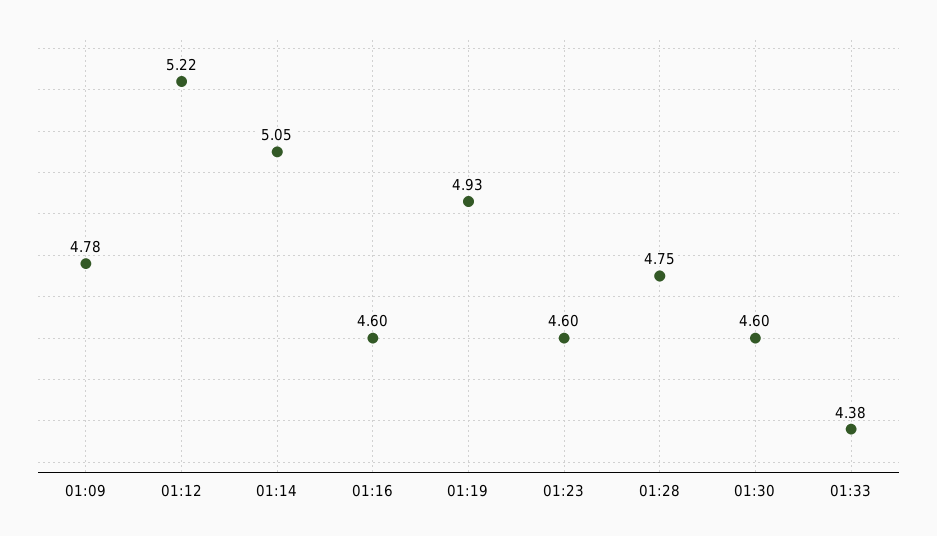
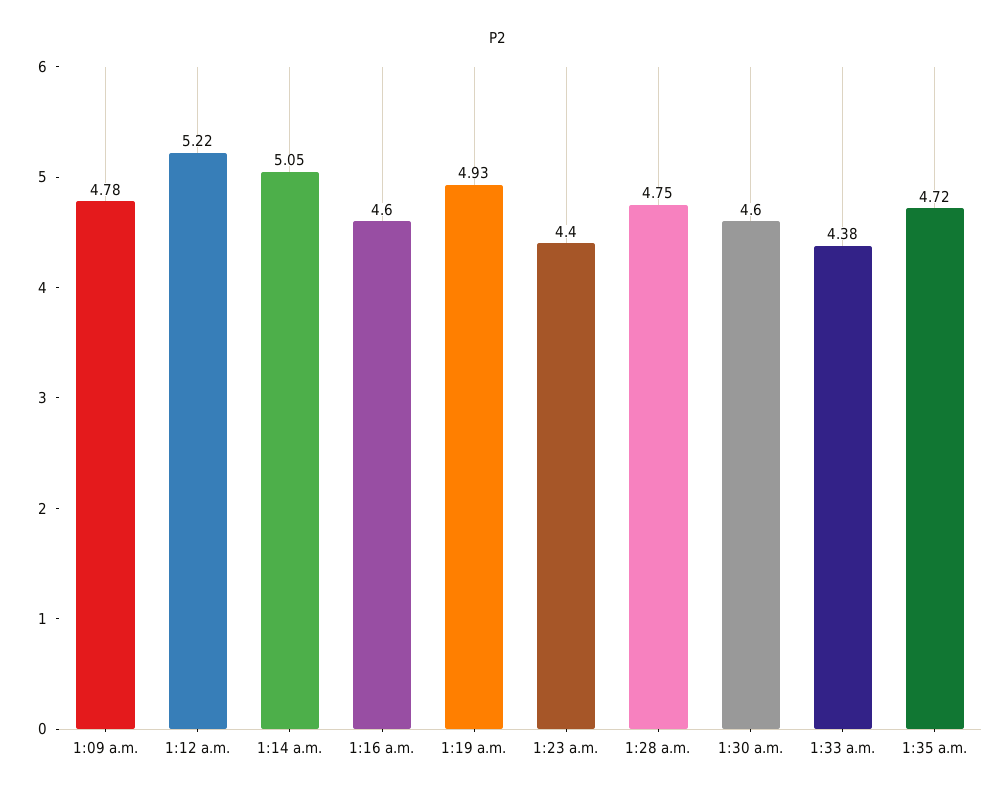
01:23: 4.6 -> 4.4
1:35 a.m.: none -> 4.72

